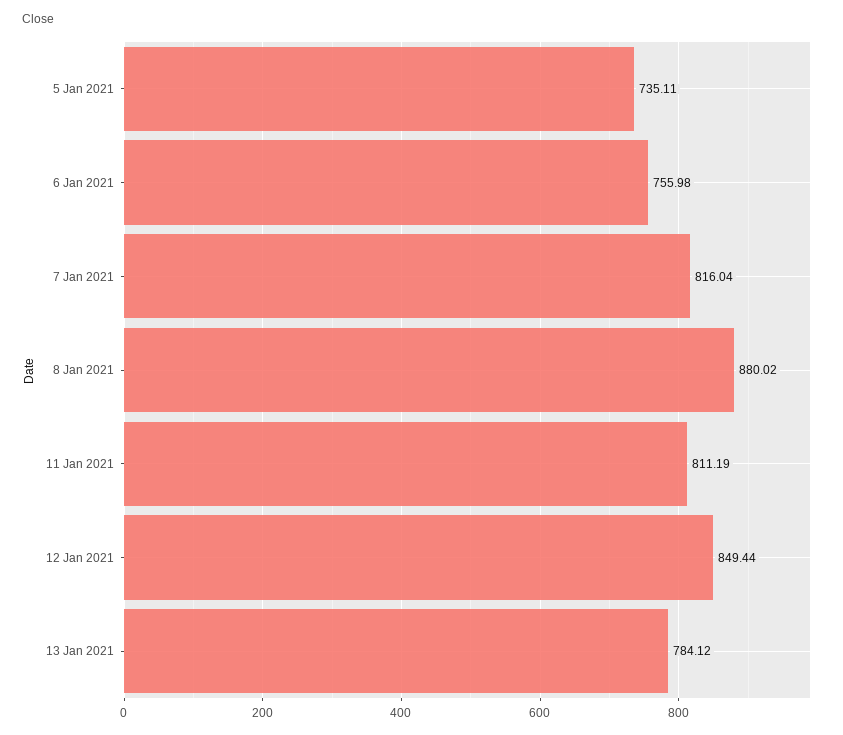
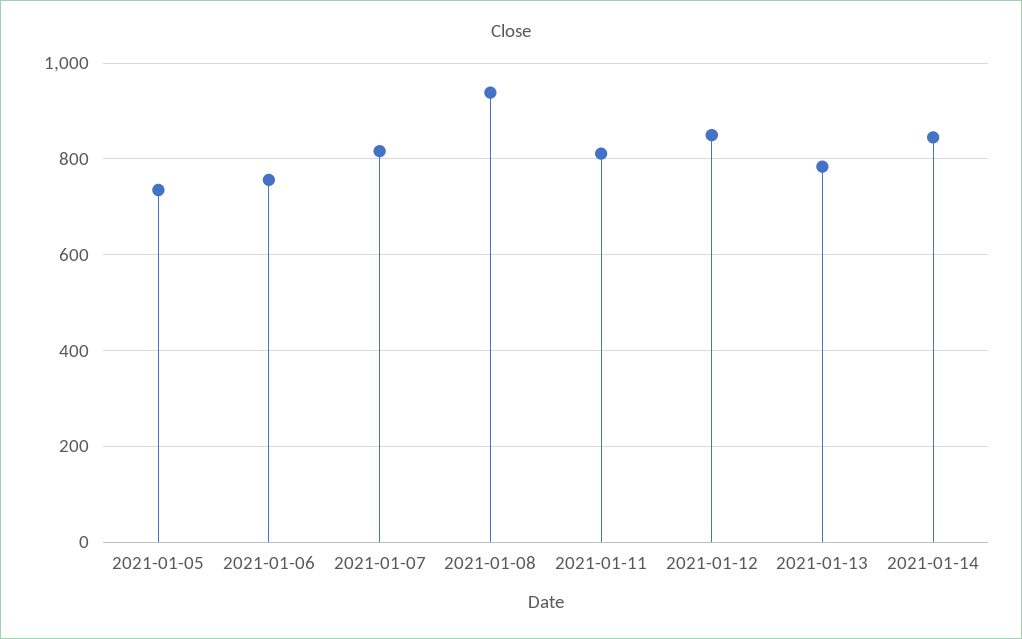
8 Jan 2021: 880.02 -> 940
2021-01-14: none -> 840

